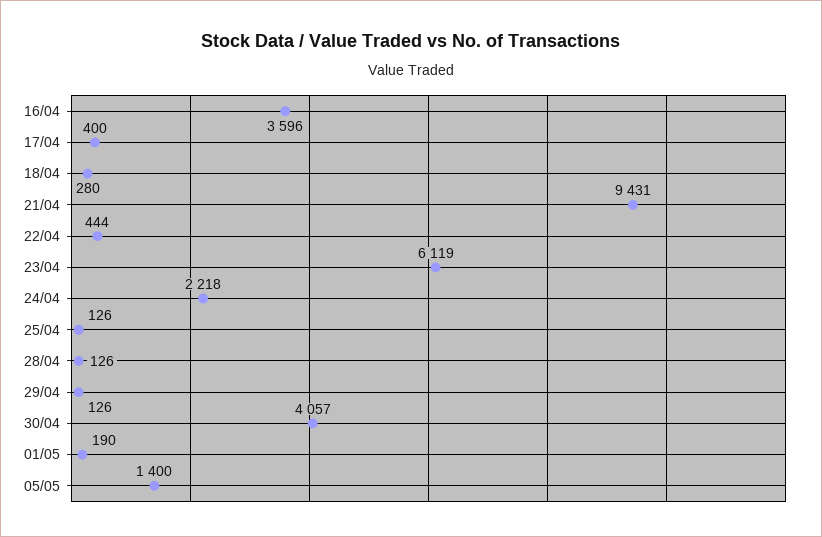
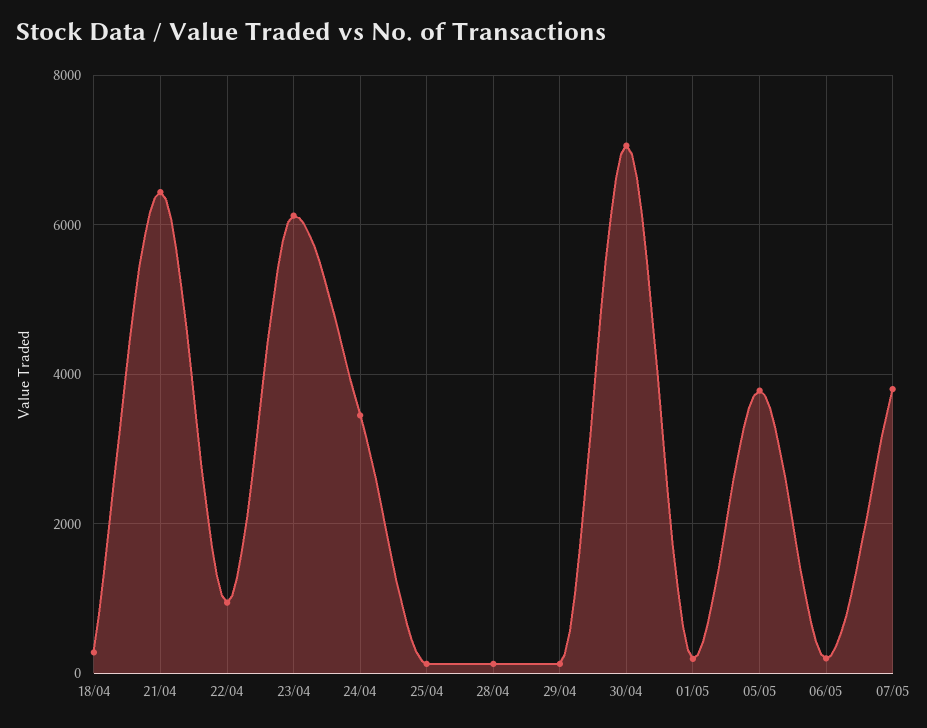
16/04: 3596 -> none
17/04: 400 -> none
21/04: 9431 -> 6400
22/04: 444 -> 1000
24/04: 2218 -> 3400
30/04: 4057 -> 7000
05/05: 1400 -> 3800
06/05: none -> 200
07/05: none -> 3800

